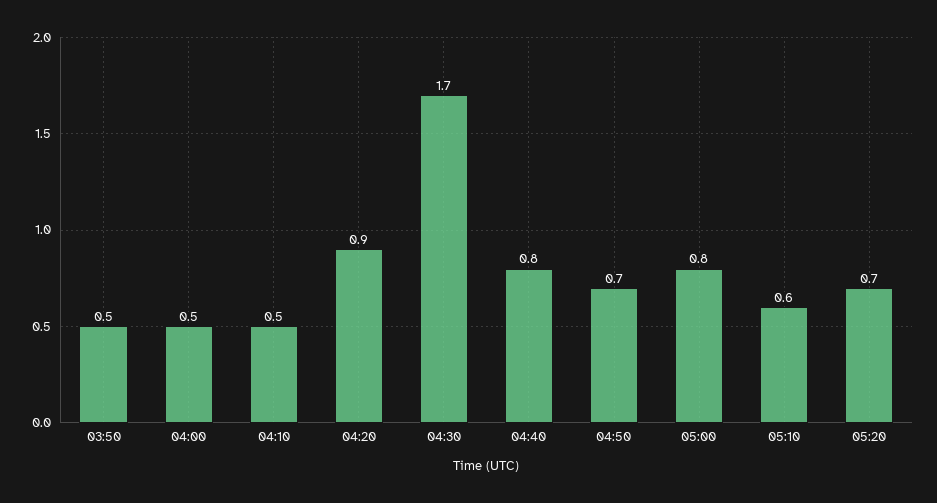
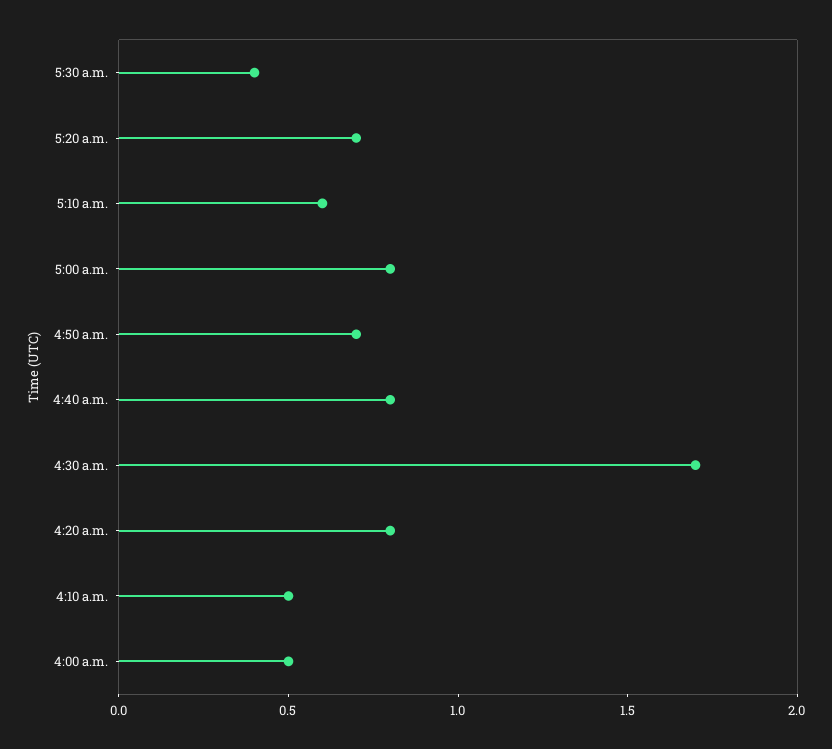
03:50: 0.5 -> none
04:20: 0.9 -> 0.8
5:30 a.m.: none -> 0.4

